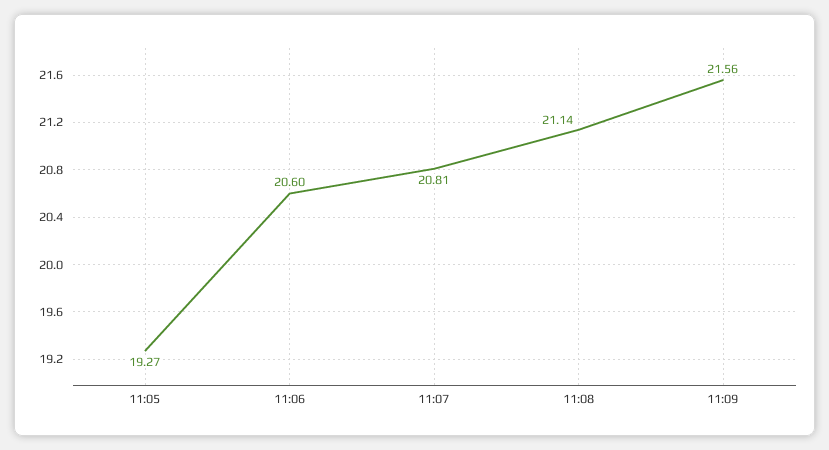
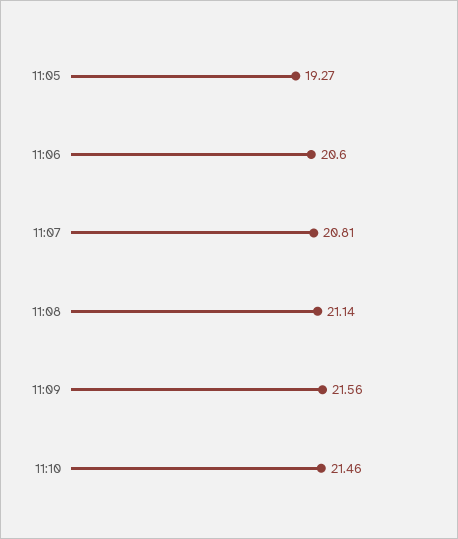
11:10: none -> 21.46

